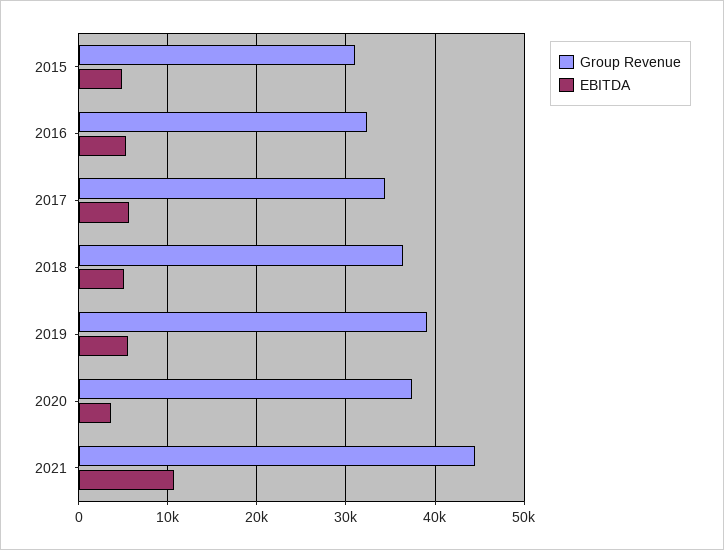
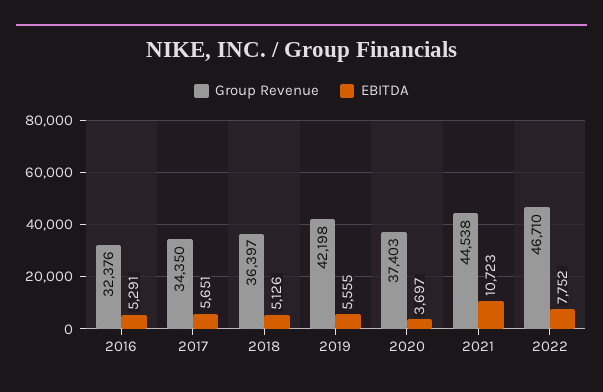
Group Revenue, 2015: 31000 -> none
EBITDA, 2015: 5000 -> none
Group Revenue, 2019: 39000 -> 42198
Group Revenue, 2022: none -> 46710
EBITDA, 2022: none -> 7752

